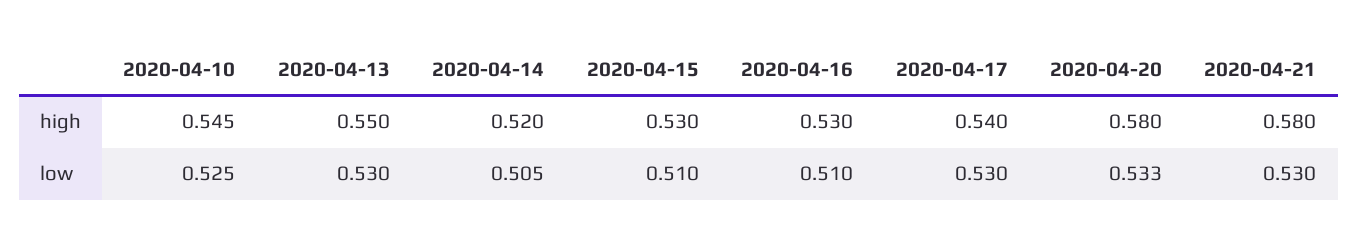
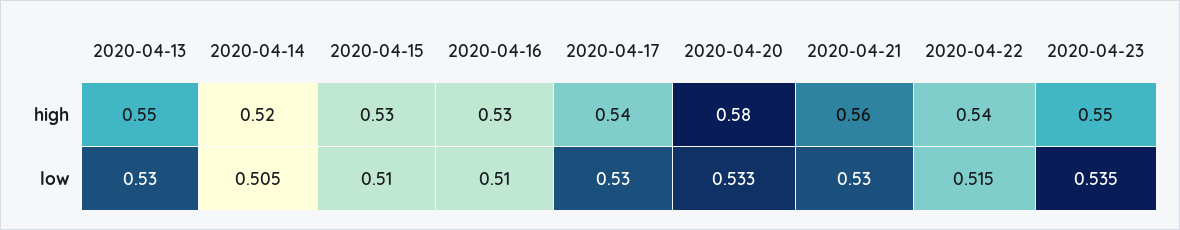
2020-04-10, high: 0.545 -> none
2020-04-21, high: 0.58 -> 0.56
2020-04-10, low: 0.525 -> none
2020-04-22, high: none -> 0.54
2020-04-23, high: none -> 0.55
2020-04-22, low: none -> 0.515
2020-04-23, low: none -> 0.535

